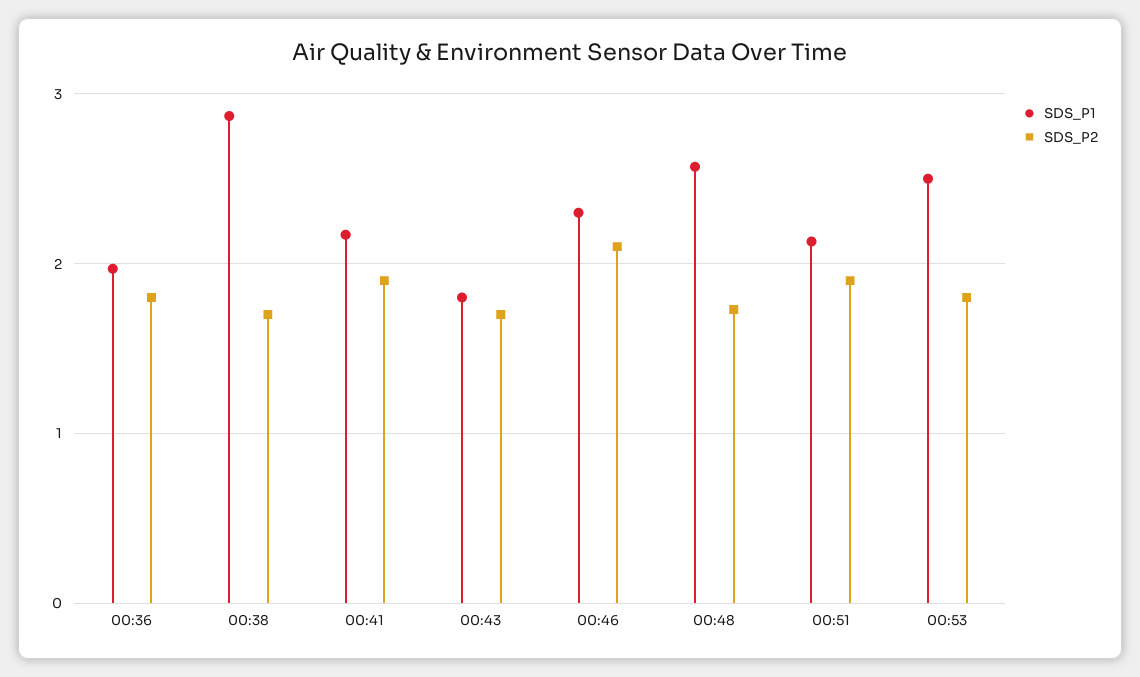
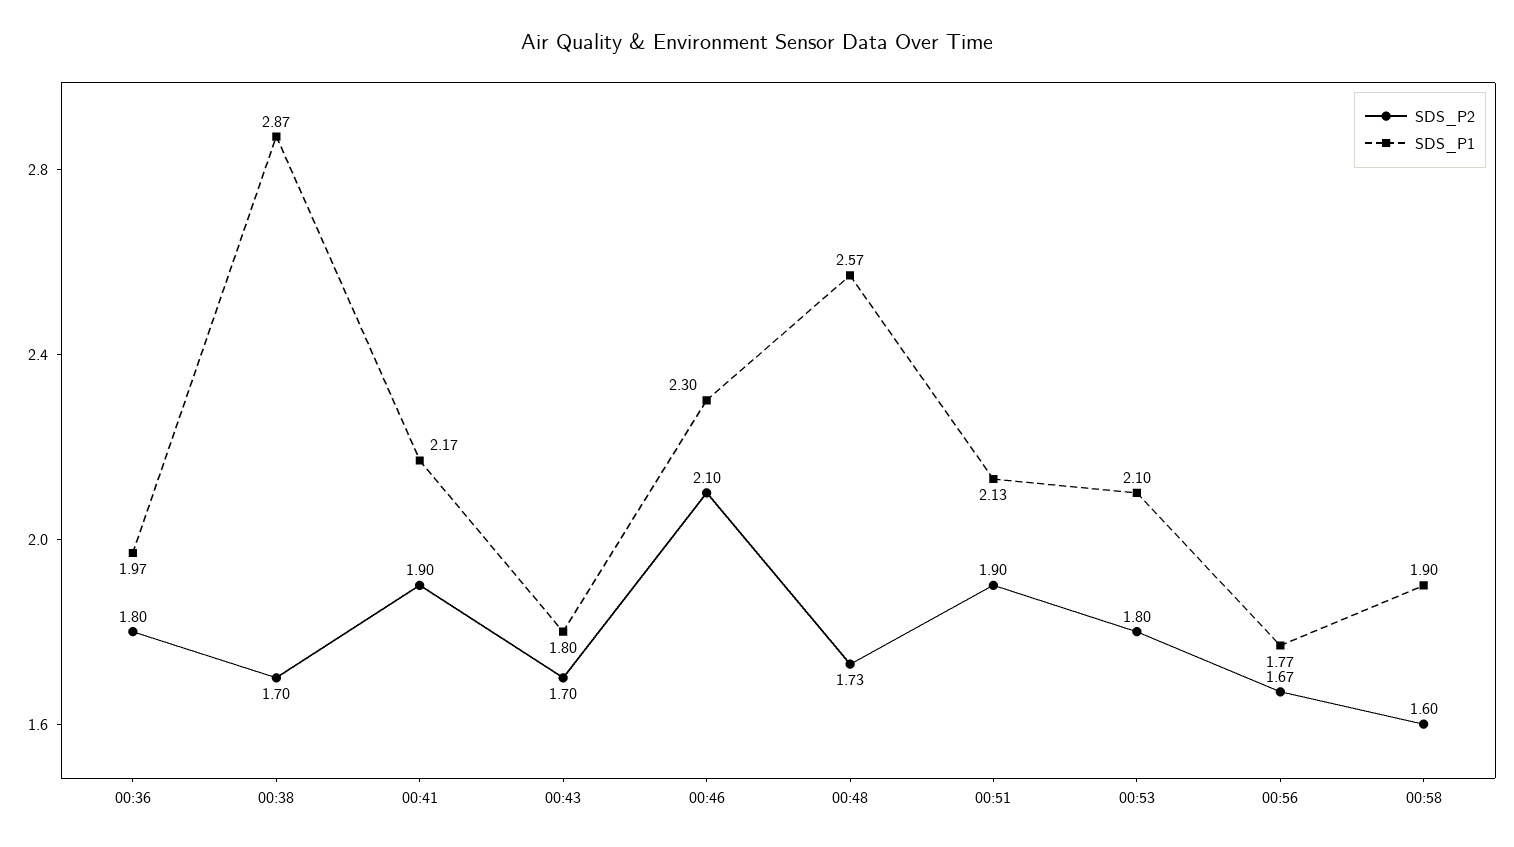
SDS_P1, 00:53: 2.5 -> 2.1
SDS_P2, 00:56: none -> 1.67
SDS_P1, 00:56: none -> 1.77
SDS_P2, 00:58: none -> 1.6
SDS_P1, 00:58: none -> 1.9

